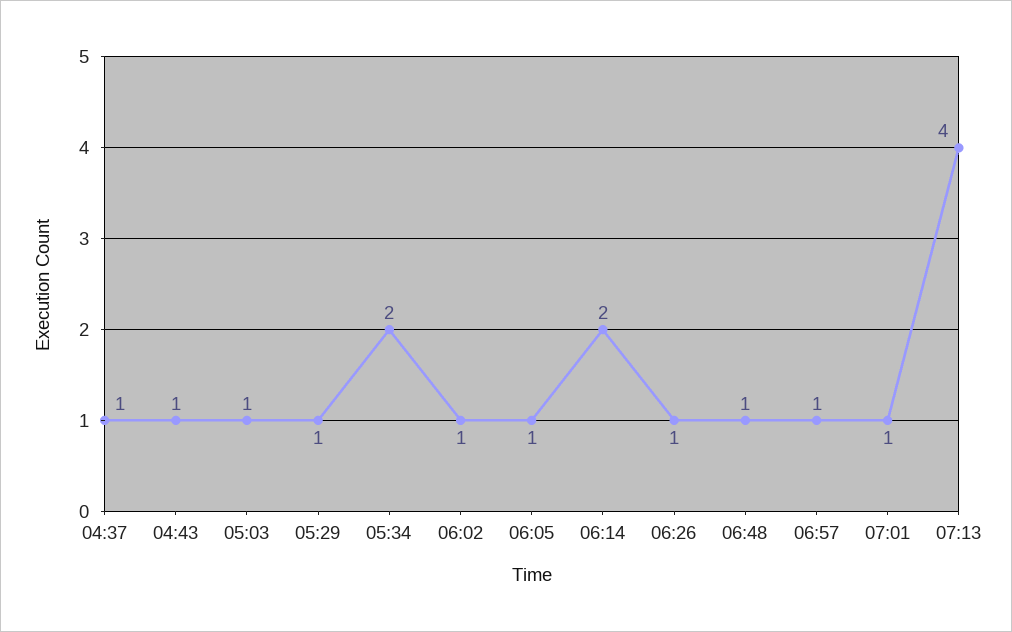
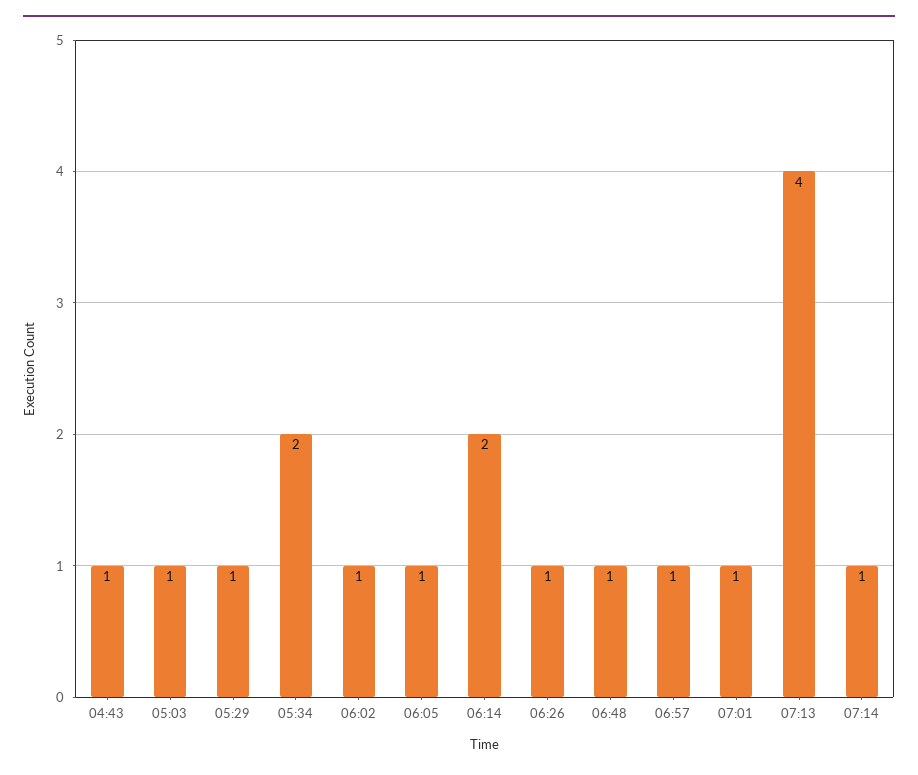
04:37: 1 -> none
07:14: none -> 1

